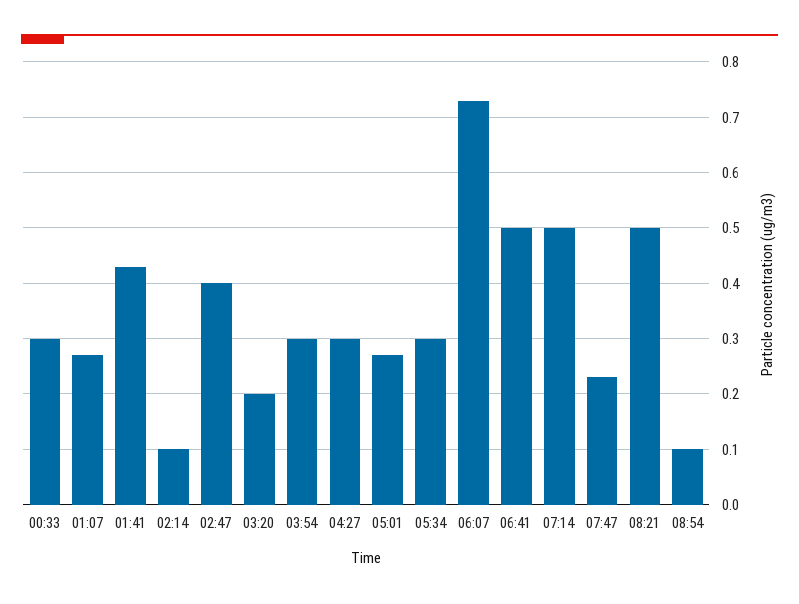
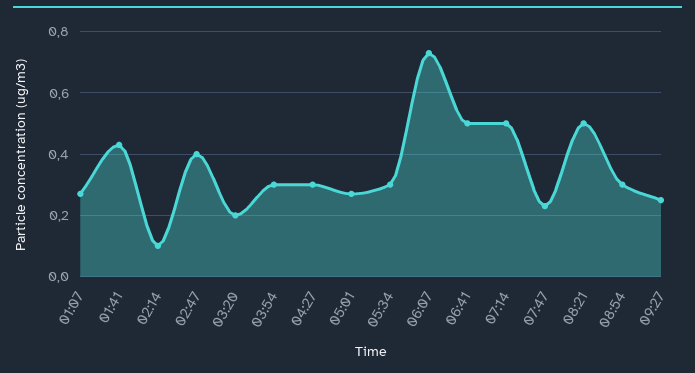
00:33: 0.3 -> none
08:54: 0.1 -> 0.3
09:27: none -> 0.25

